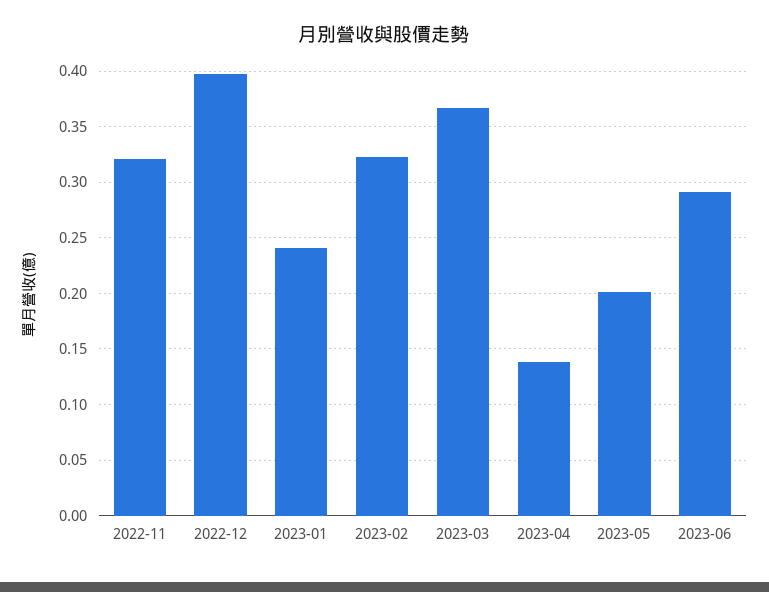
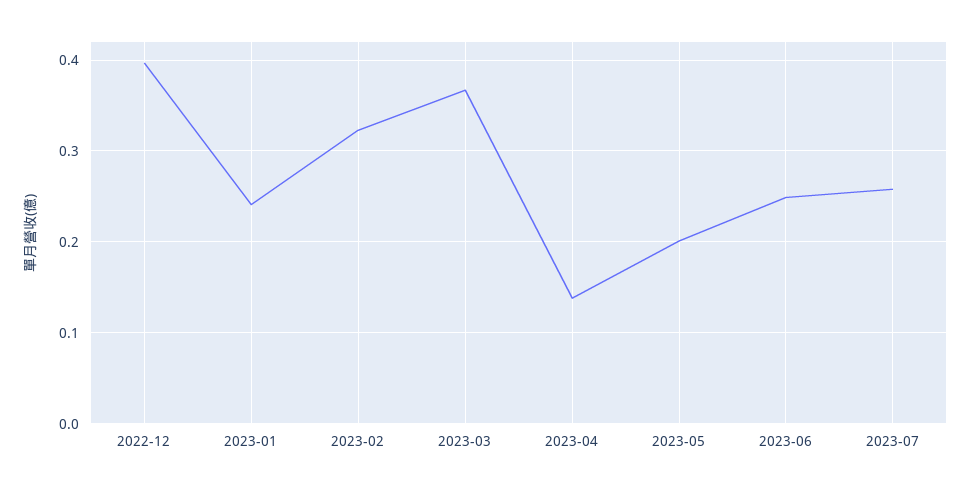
2022-11: 0.32 -> none
2023-06: 0.29 -> 0.25
2023-07: none -> 0.26

